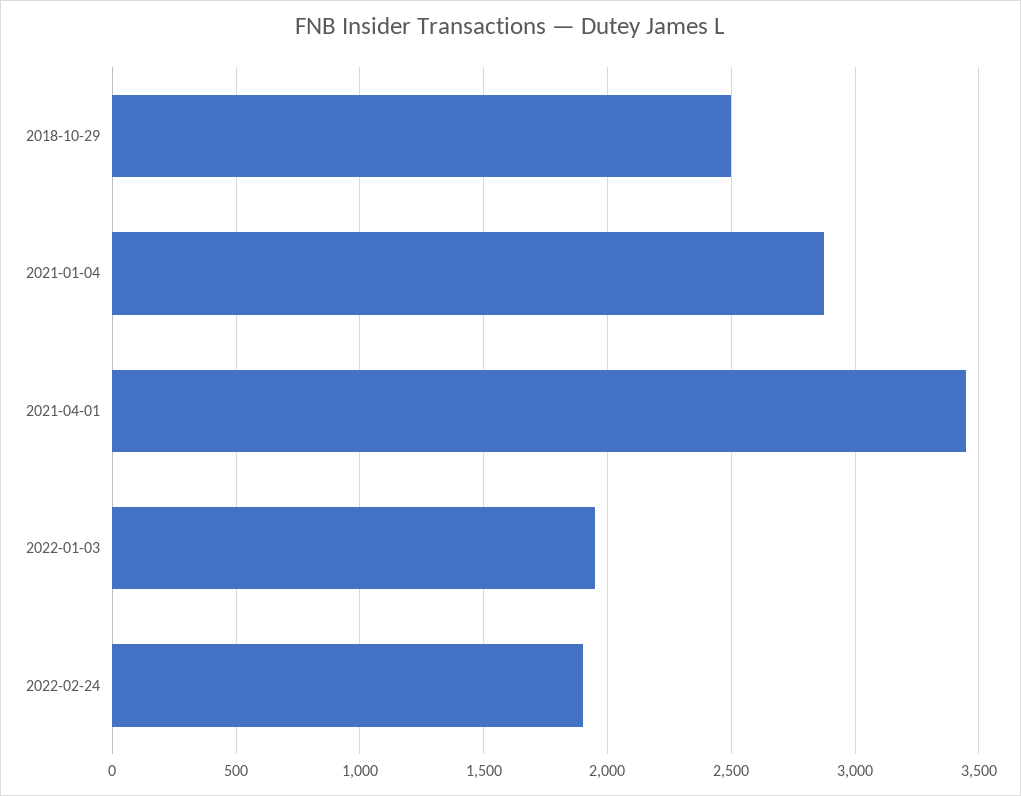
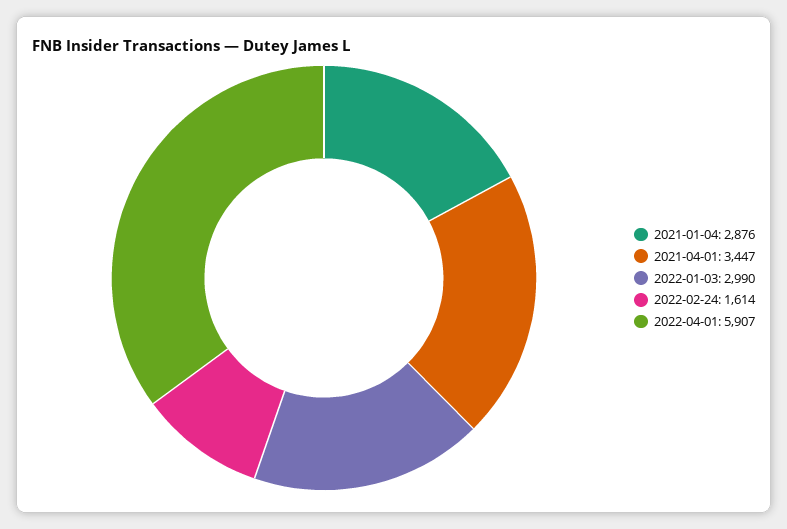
2018-10-29: 2500 -> none
2022-01-03: 1950 -> 2990
2022-02-24: 1900 -> 1614
2022-04-01: none -> 5907

